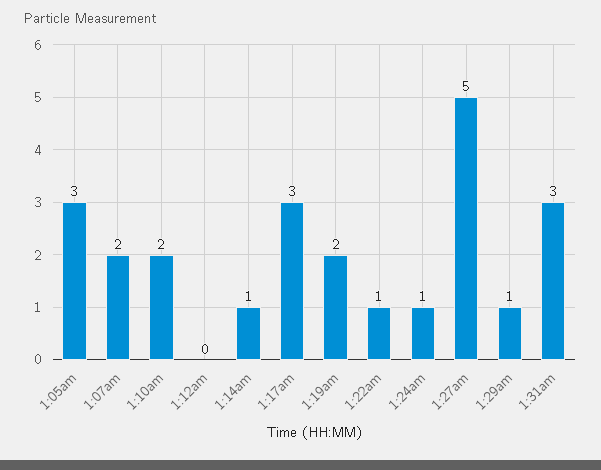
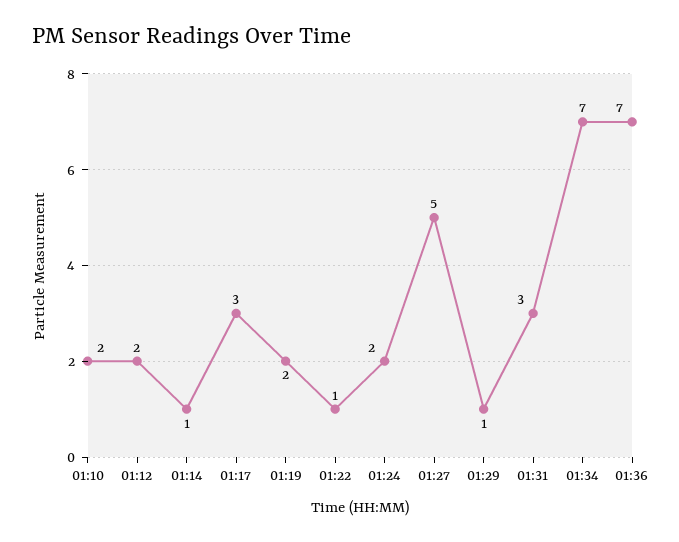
1:05am: 3 -> none
1:07am: 2 -> none
1:12am: 0 -> 2
1:24am: 1 -> 2
01:34: none -> 7
01:36: none -> 7

